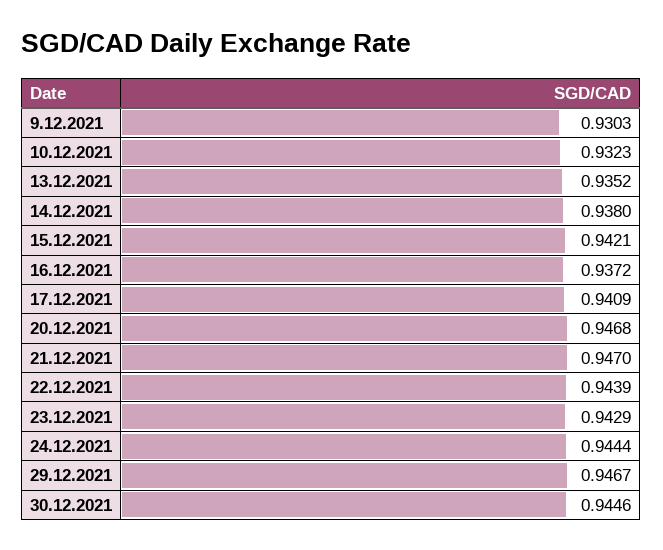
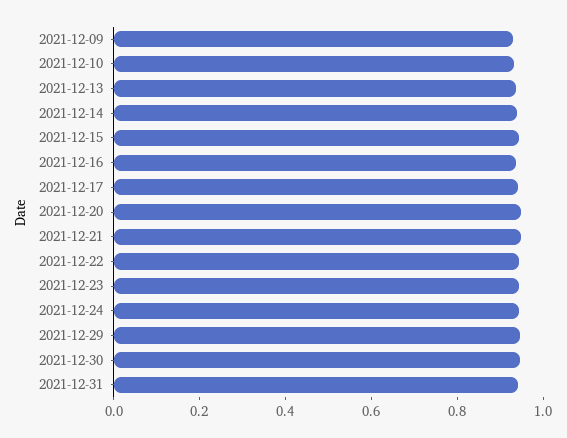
2021-12-31: none -> 0.95

